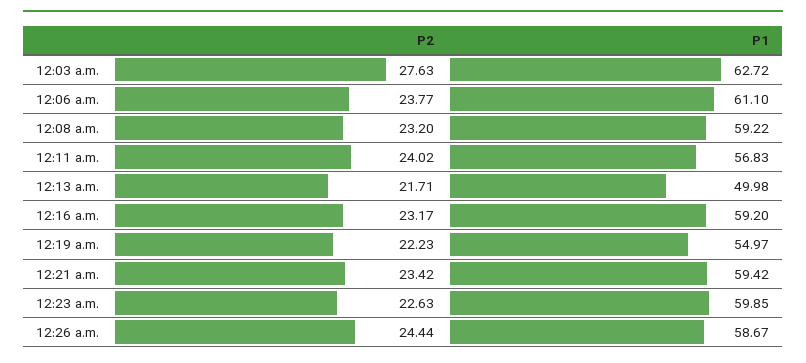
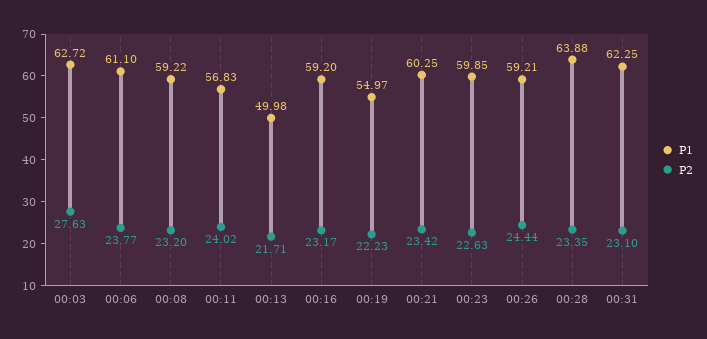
P1, 12:21 a.m.: 59.42 -> 60.25
P1, 12:26 a.m.: 58.67 -> 59.21
P1, 00:28: none -> 63.88
P2, 00:28: none -> 23.35
P1, 00:31: none -> 62.25
P2, 00:31: none -> 23.1

